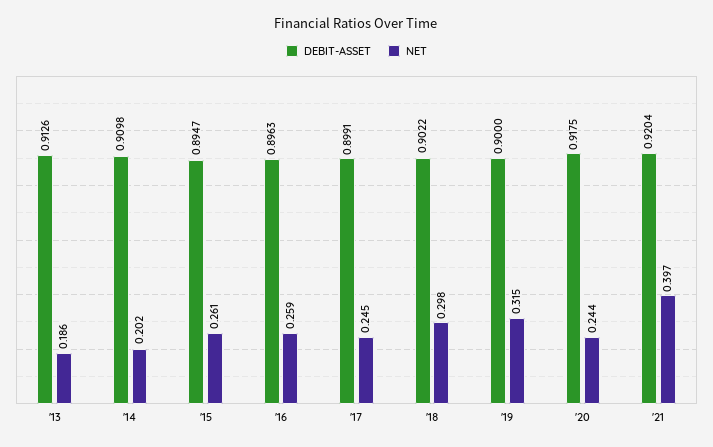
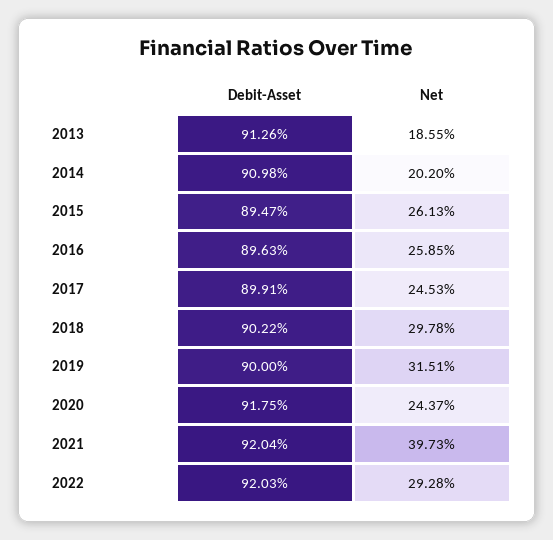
DEBIT-ASSET, 2022: none -> 0.9203
NET, 2022: none -> 0.2928

